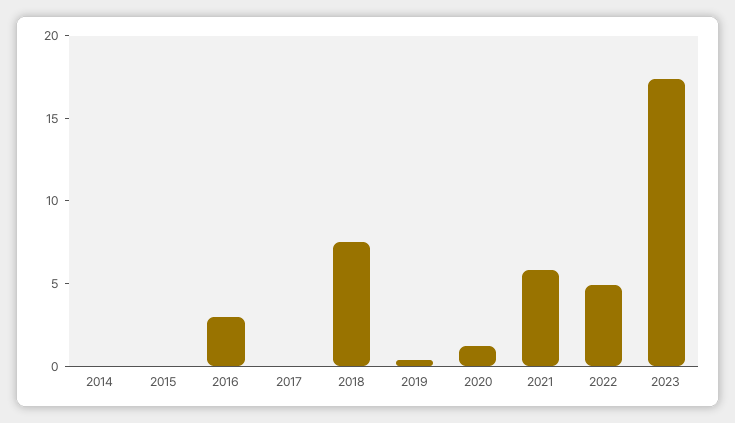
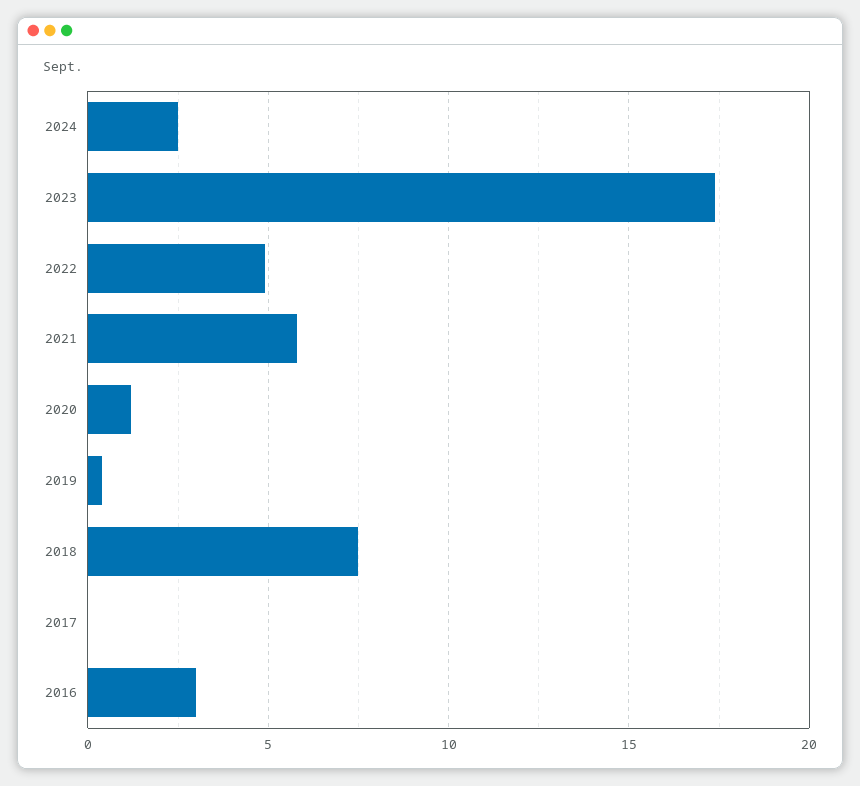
2014: 0 -> none
2015: 0 -> none
2024: none -> 2.5

